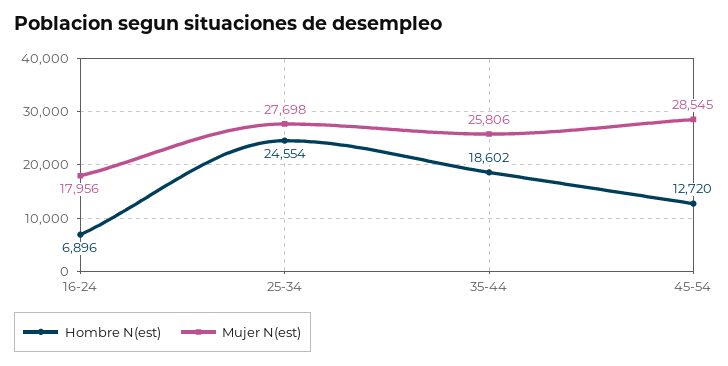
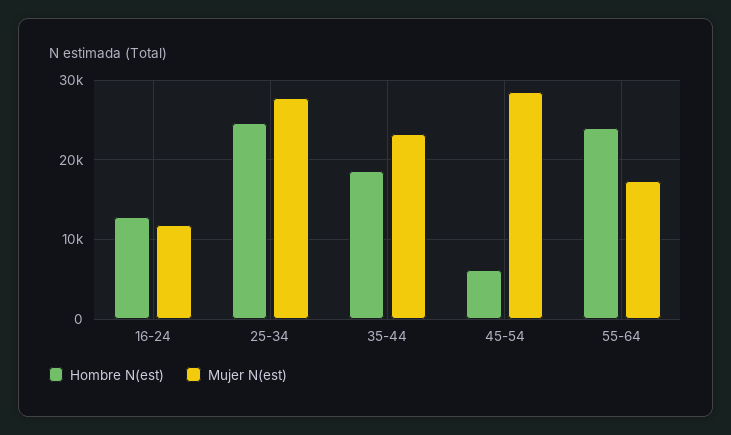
Hombre N(est), 16-24: 6896 -> 13000
Mujer N(est), 16-24: 17956 -> 12000
Mujer N(est), 35-44: 25806 -> 23000
Hombre N(est), 45-54: 12720 -> 6000
Hombre N(est), 55-64: none -> 24000
Mujer N(est), 55-64: none -> 17000

